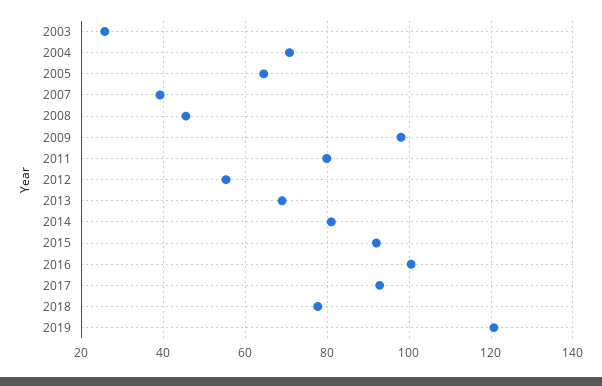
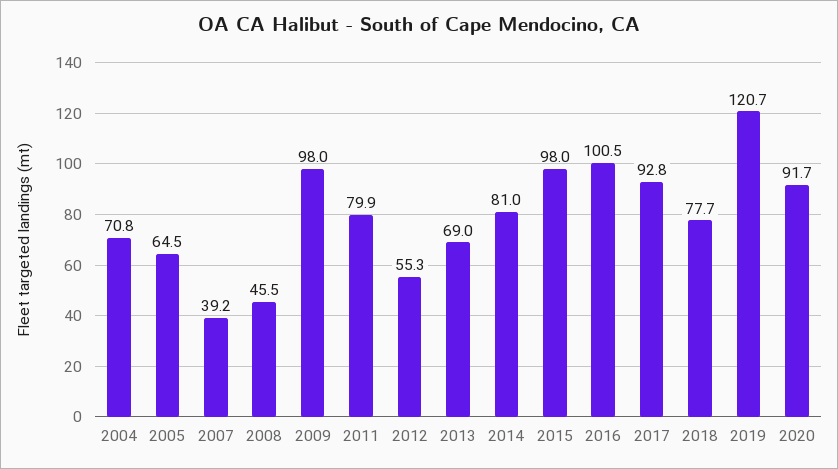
2003: 26 -> none
2015: 92 -> 98
2020: none -> 91.7

